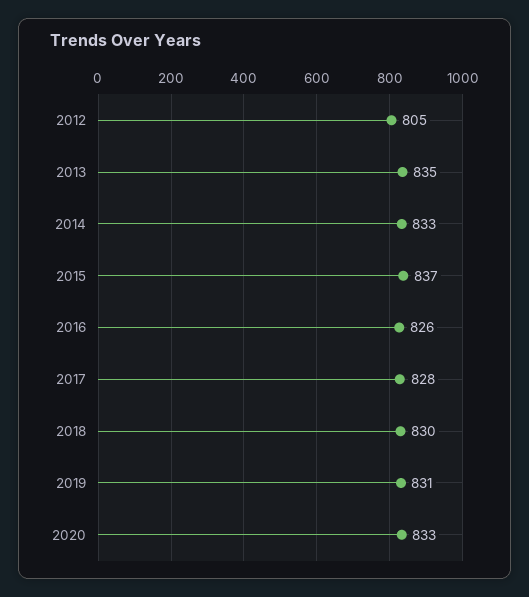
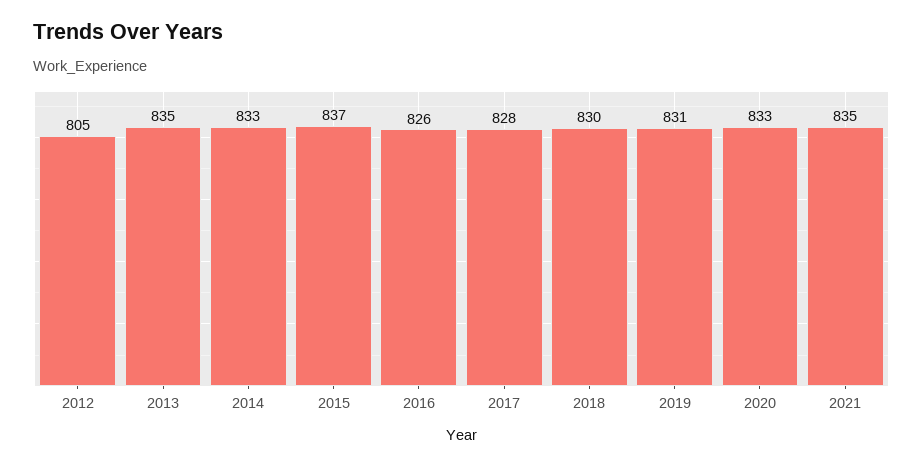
2021: none -> 835

